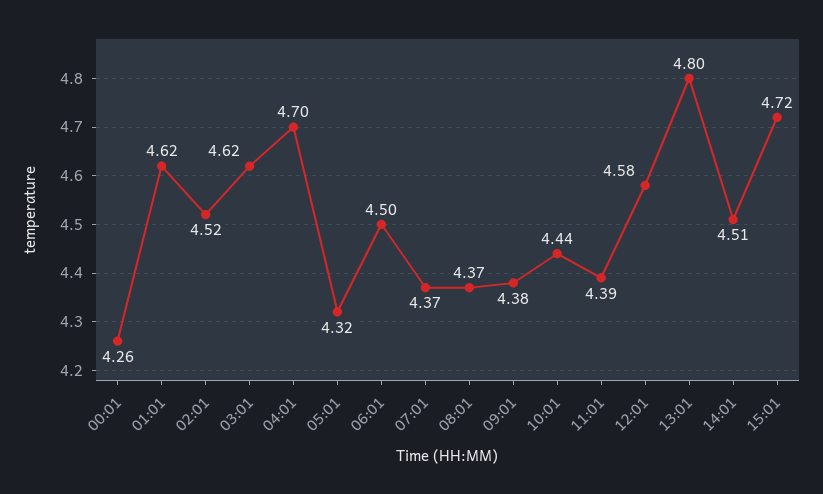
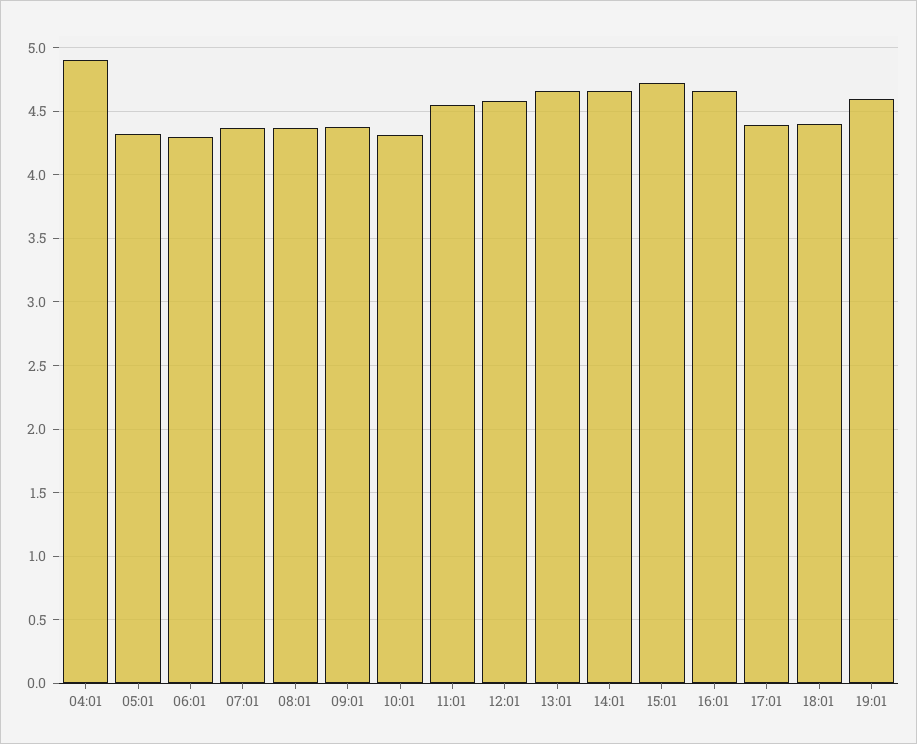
00:01: 4.26 -> none
01:01: 4.62 -> none
02:01: 4.52 -> none
03:01: 4.62 -> none
04:01: 4.7 -> 4.9
06:01: 4.5 -> 4.3
10:01: 4.44 -> 4.3
11:01: 4.39 -> 4.55
13:01: 4.8 -> 4.65
14:01: 4.51 -> 4.65
16:01: none -> 4.65
17:01: none -> 4.4
18:01: none -> 4.4
19:01: none -> 4.6

